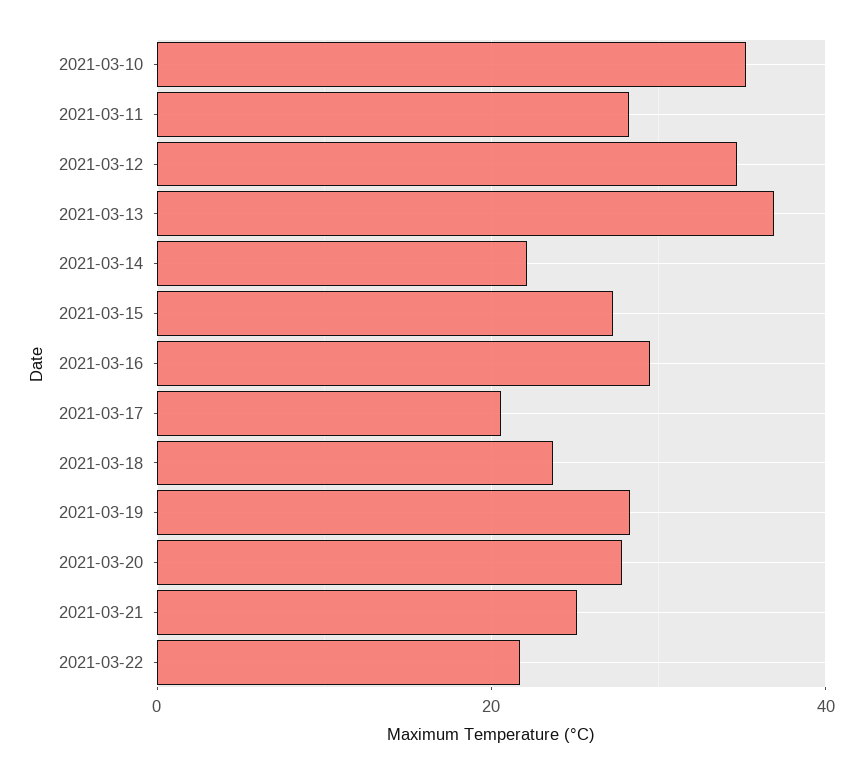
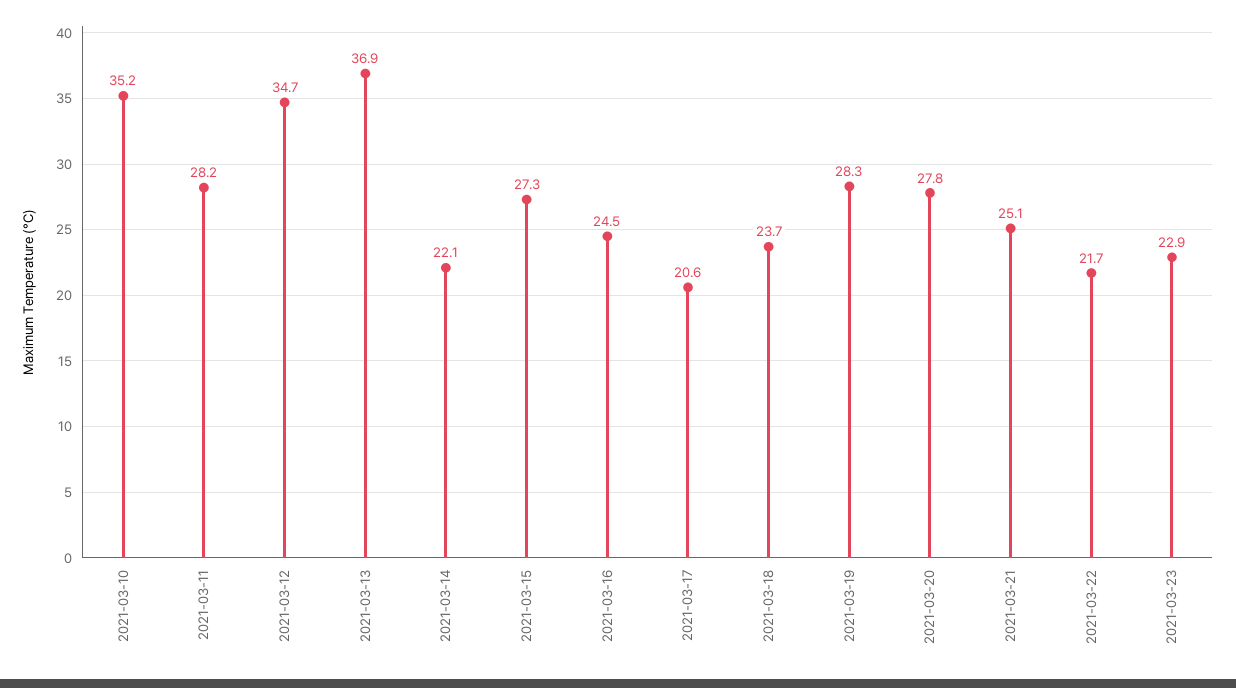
2021-03-16: 30 -> 24.5
2021-03-23: none -> 22.9

